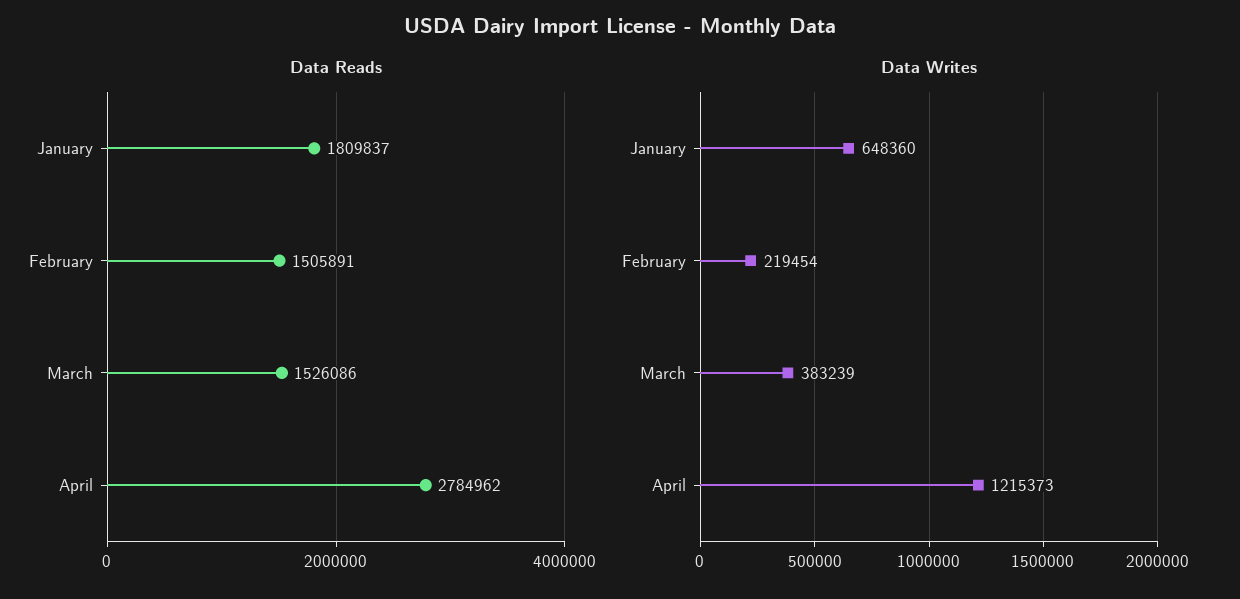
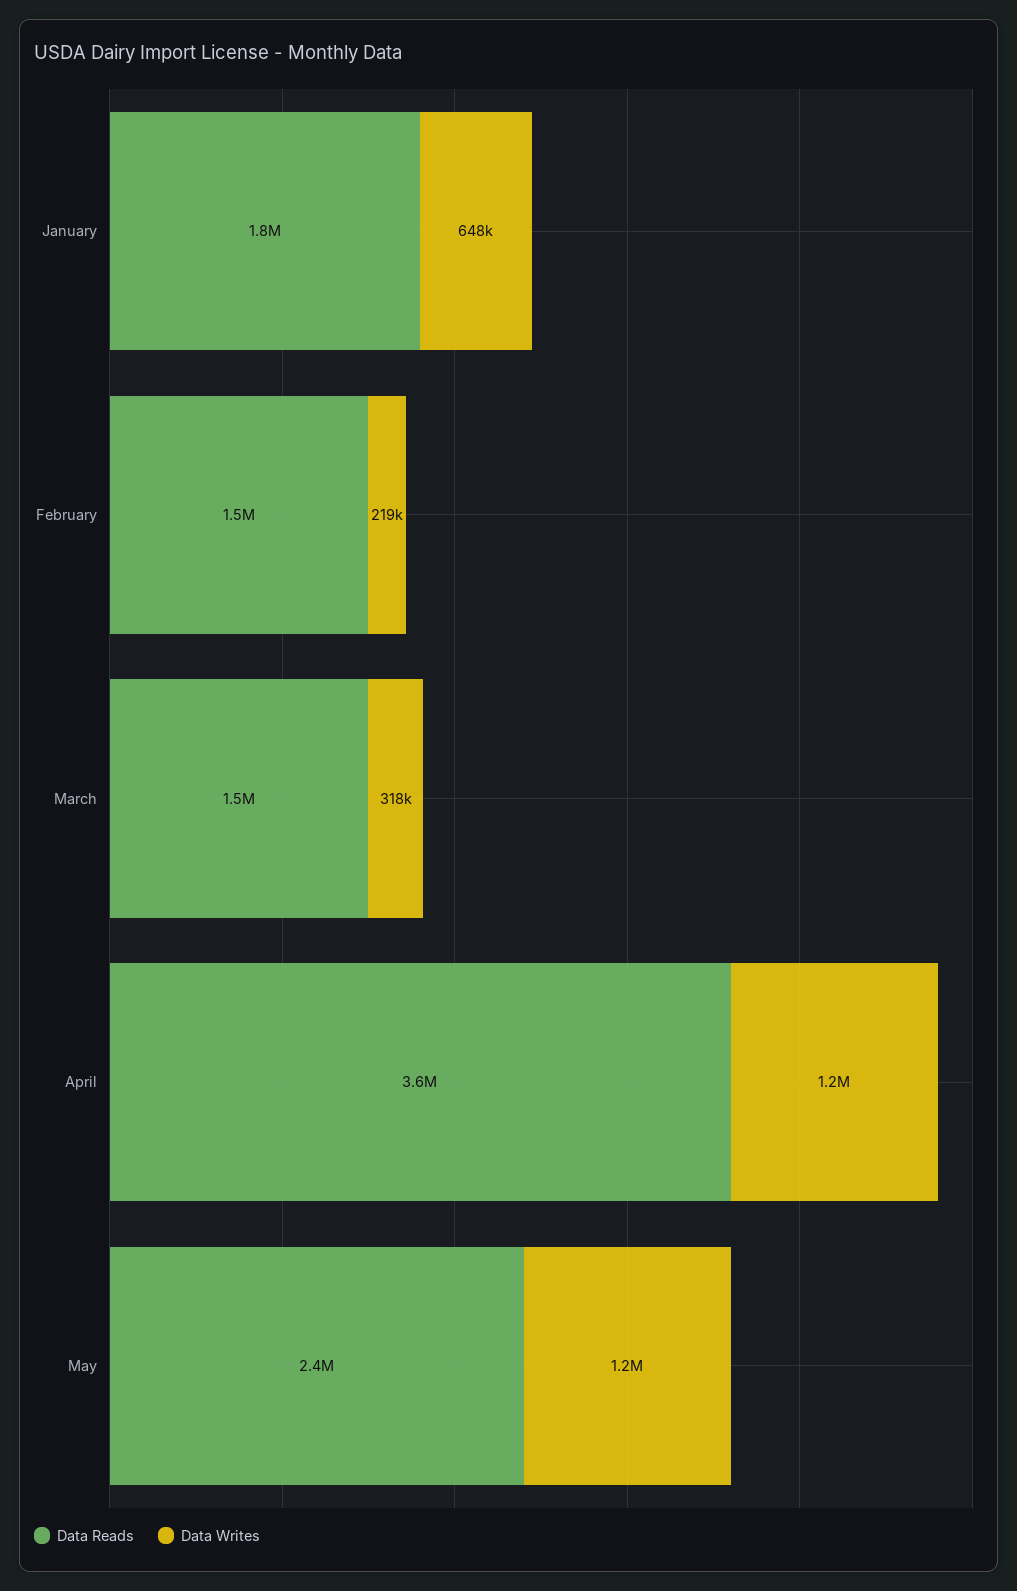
Data Reads, April: 2784962 -> 3600000
Data Writes, March: 383239 -> 318000
Data Reads, May: none -> 2400000
Data Writes, May: none -> 1200000

